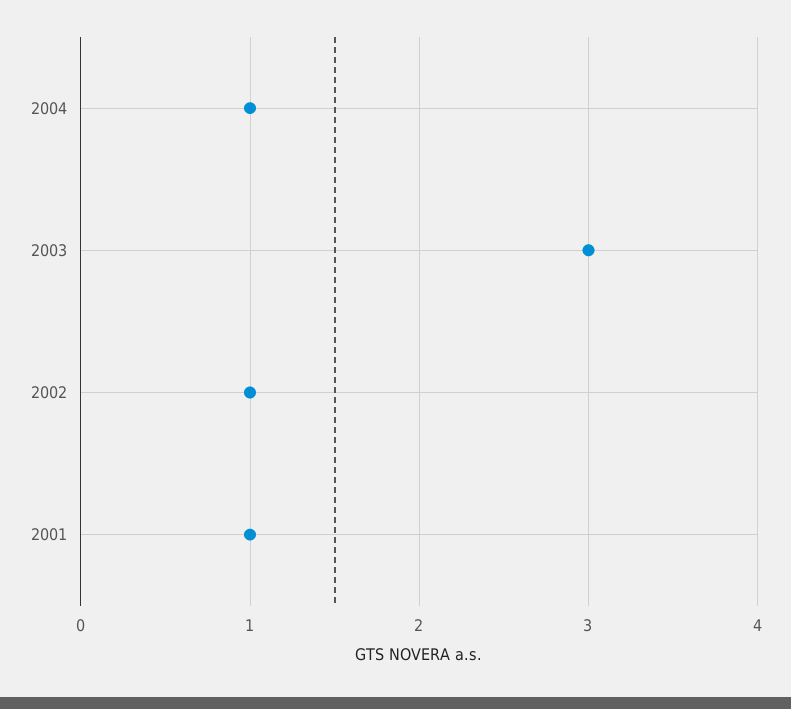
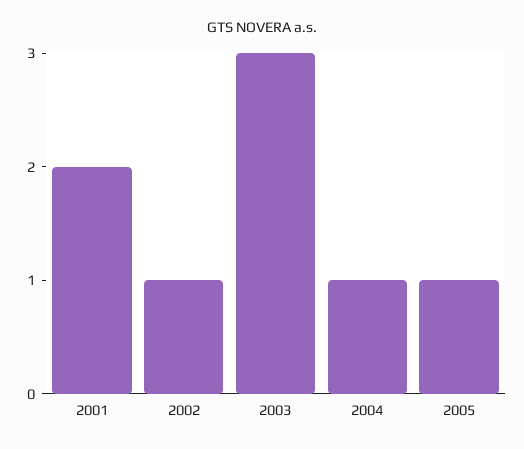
2001: 1 -> 2
2005: none -> 1

